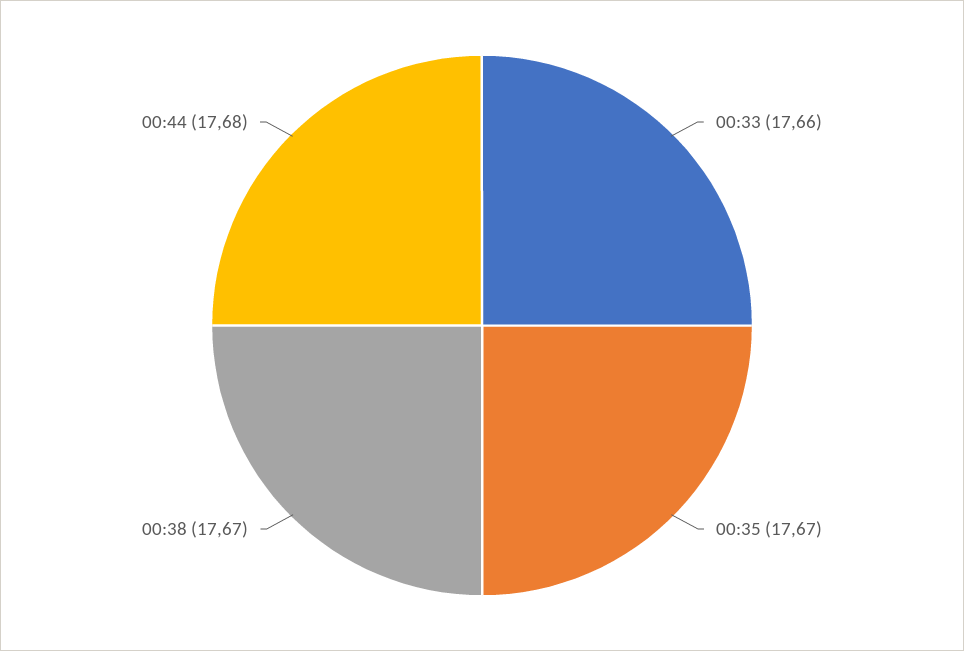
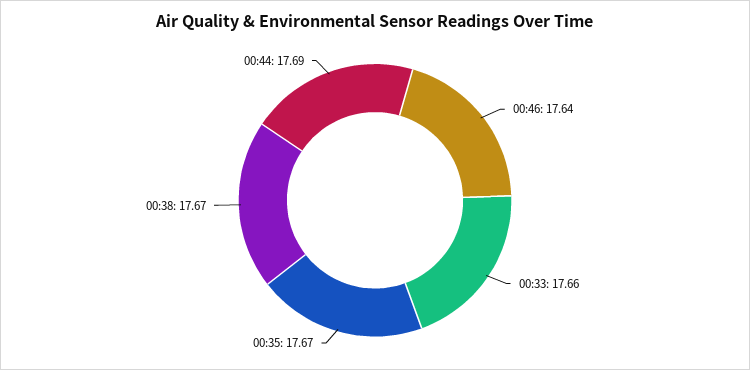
00:44: 17.68 -> 17.69
00:46: none -> 17.64

